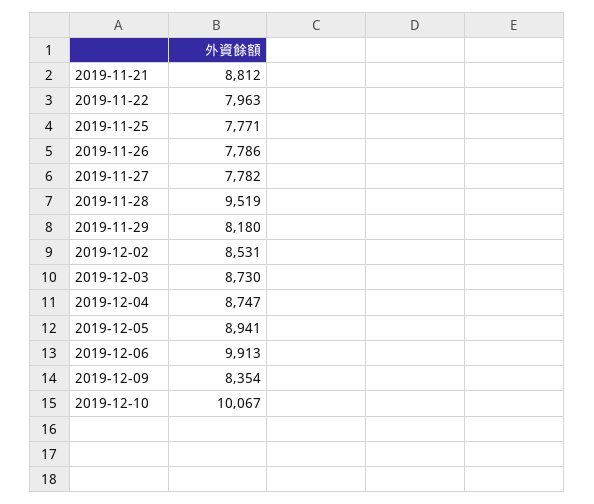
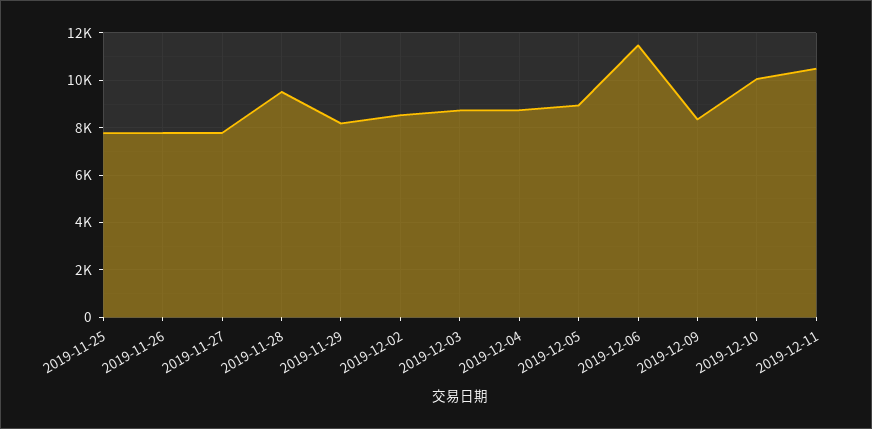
2019-11-21: 8812 -> none
2019-11-22: 7963 -> none
2019-12-06: 9913 -> 11500
2019-12-11: none -> 10500

